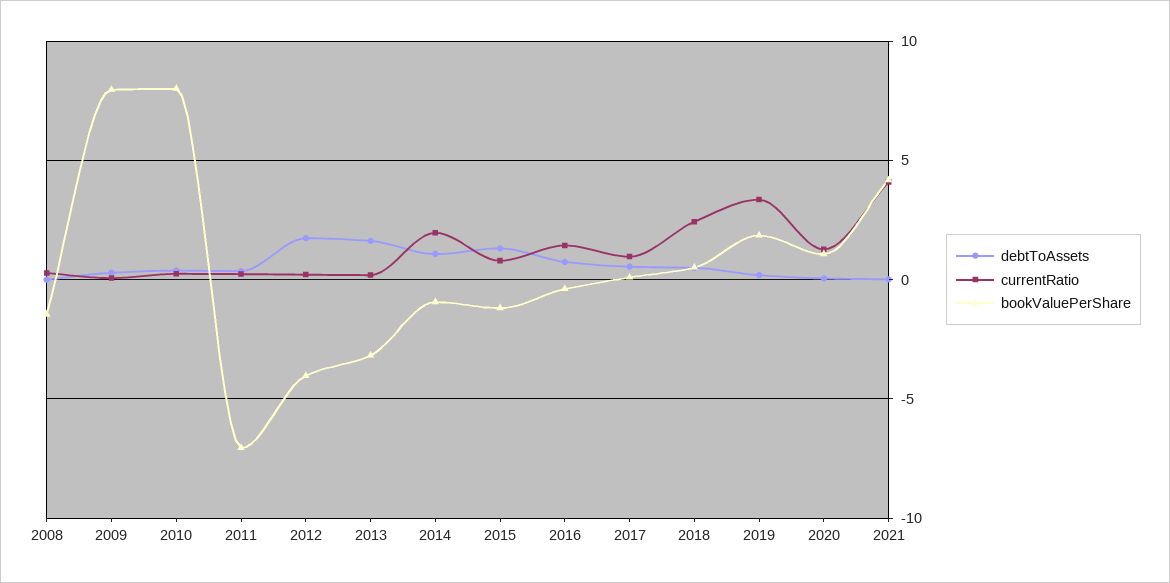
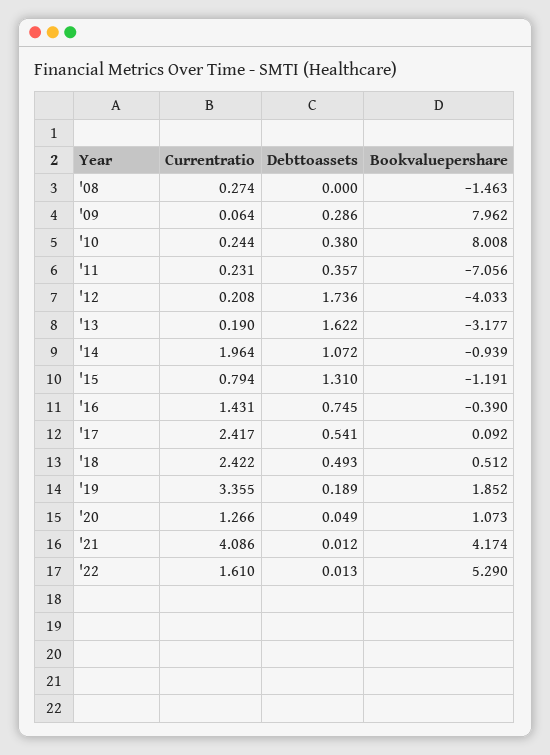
currentRatio, 2017: 1 -> 2.417
currentRatio, '22: none -> 1.61
debtToAssets, '22: none -> 0.013
bookValuePerShare, '22: none -> 5.29

